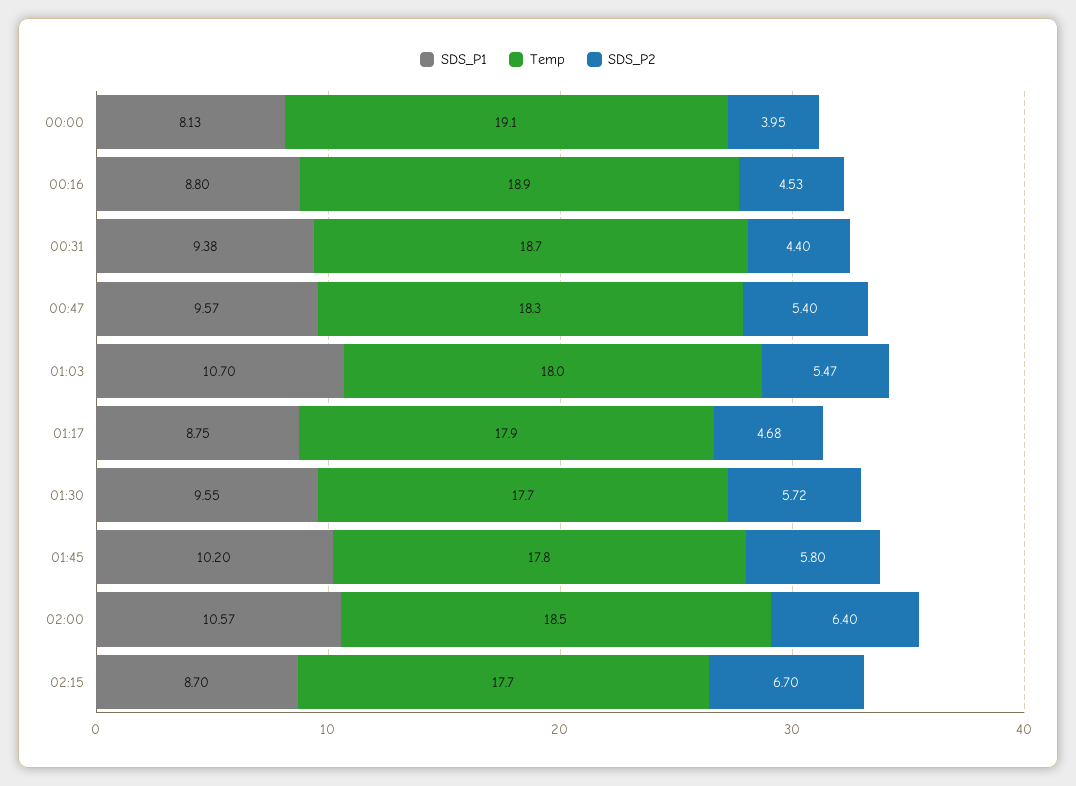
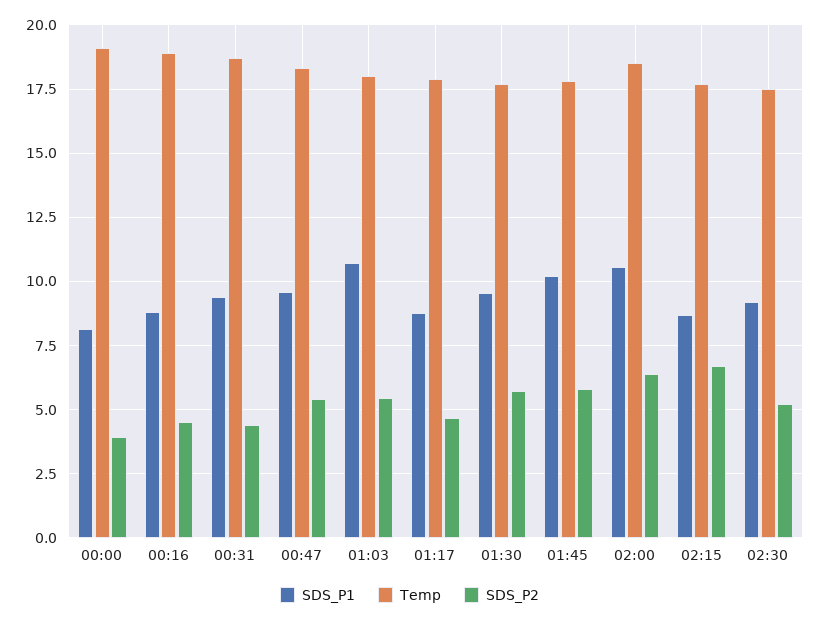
SDS_P1, 02:30: none -> 9.25
Temp, 02:30: none -> 17.5
SDS_P2, 02:30: none -> 5.25

